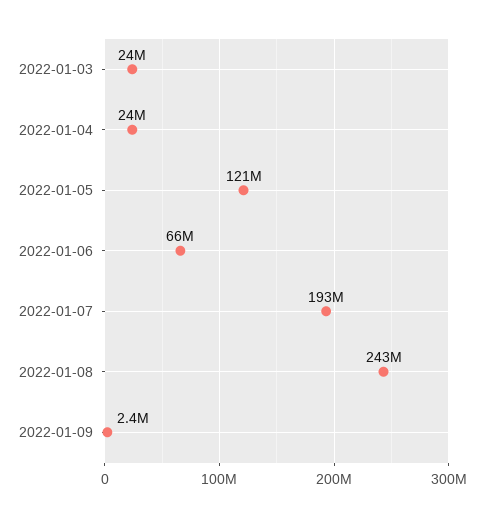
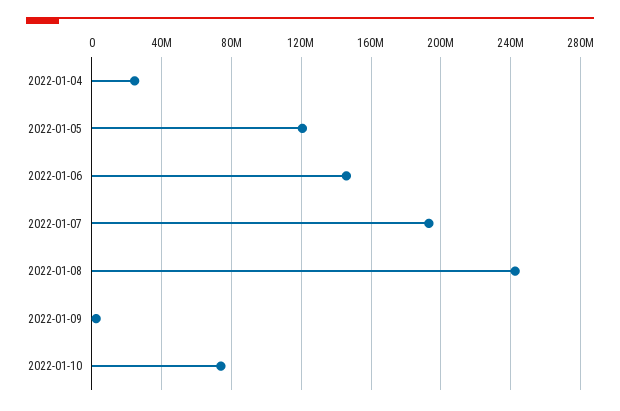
2022-01-03: 24000000 -> none
2022-01-06: 66000000 -> 145000000
2022-01-10: none -> 75000000

